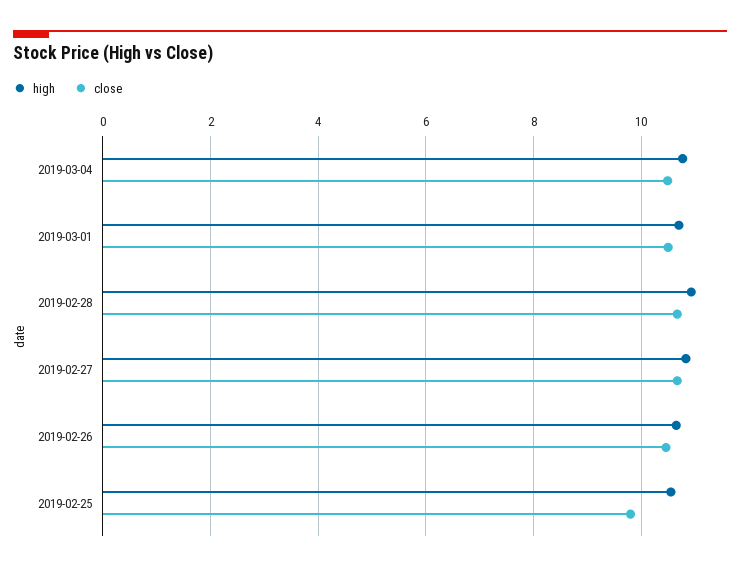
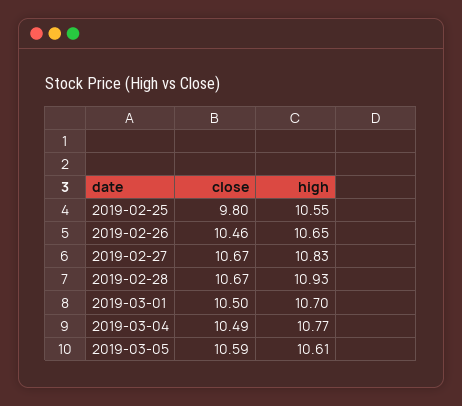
close, 2019-03-05: none -> 10.59
high, 2019-03-05: none -> 10.61

